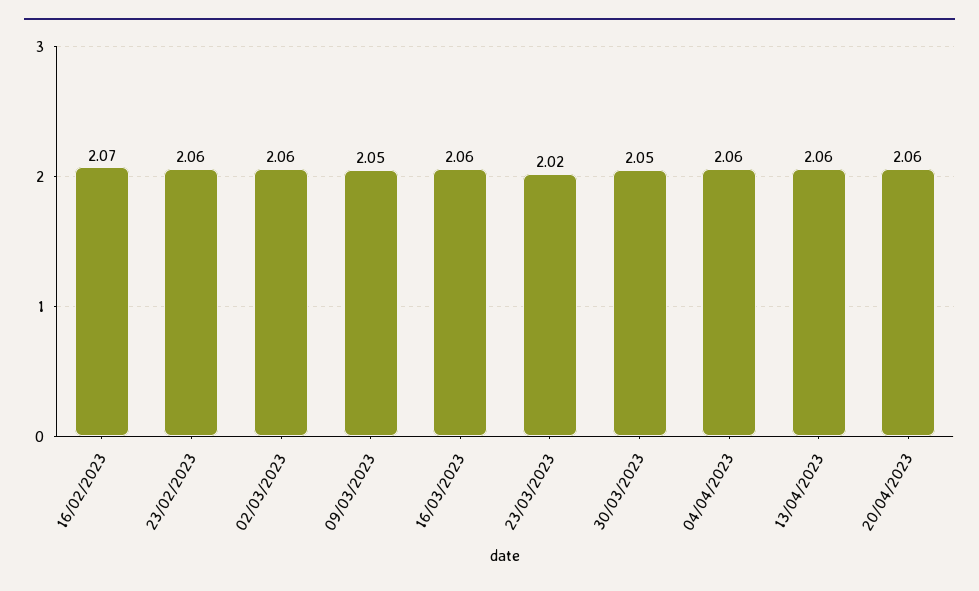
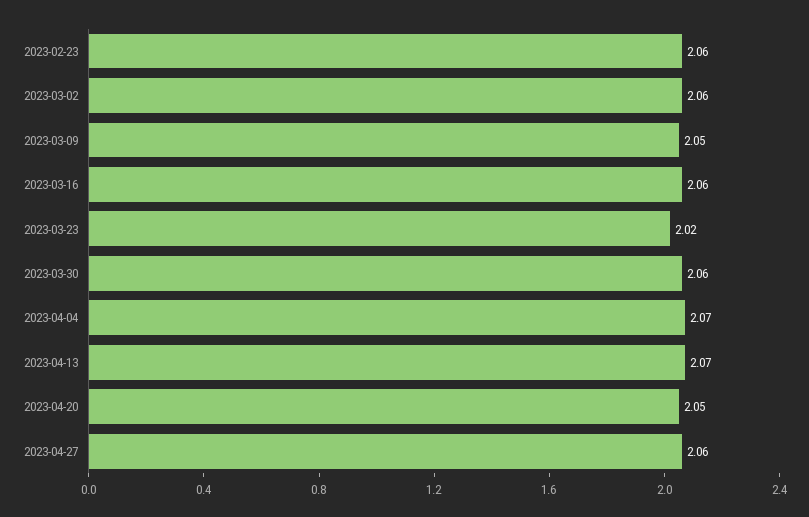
16/02/2023: 2.07 -> none
30/03/2023: 2.05 -> 2.06
04/04/2023: 2.06 -> 2.07
13/04/2023: 2.06 -> 2.07
20/04/2023: 2.06 -> 2.05
2023-04-27: none -> 2.06

